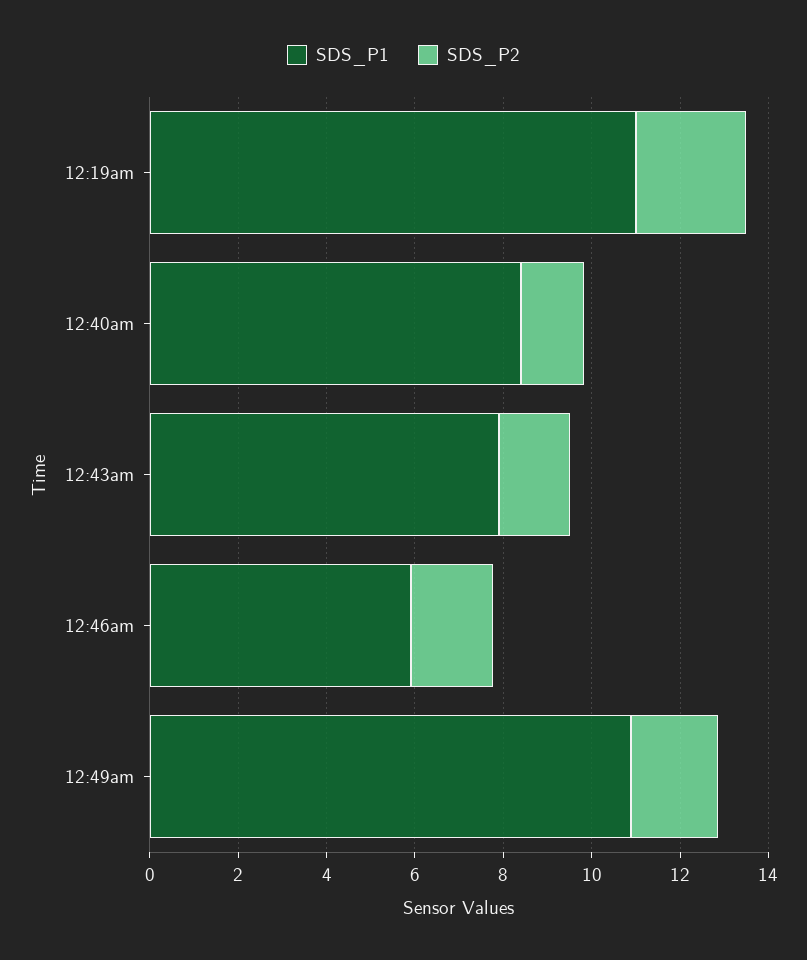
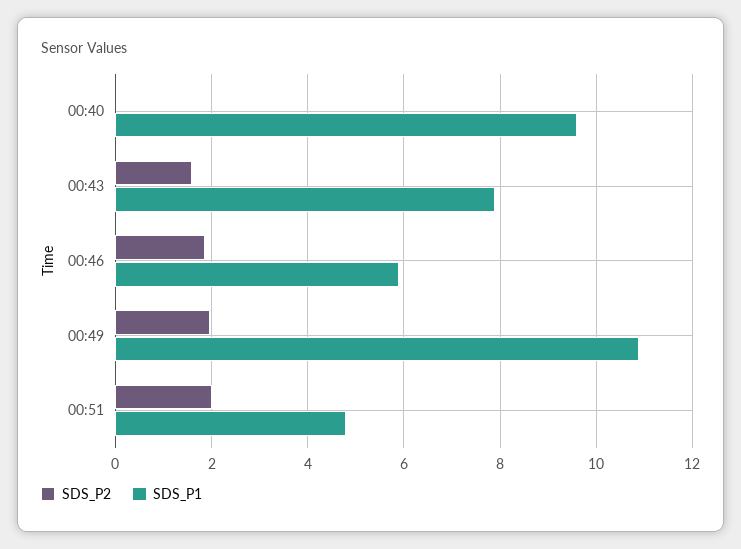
SDS_P1, 12:19am: 11 -> none
SDS_P2, 12:19am: 2.5 -> none
SDS_P1, 12:40am: 8.5 -> 9.6
SDS_P2, 12:40am: 1.5 -> 0
SDS_P2, 00:51: none -> 2
SDS_P1, 00:51: none -> 4.8

